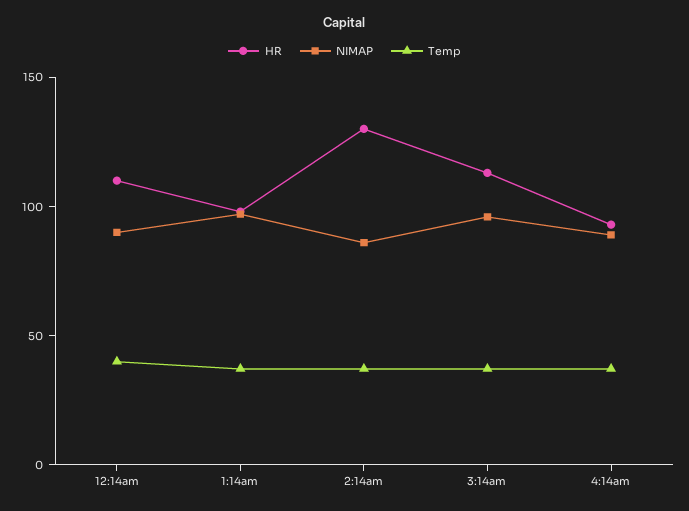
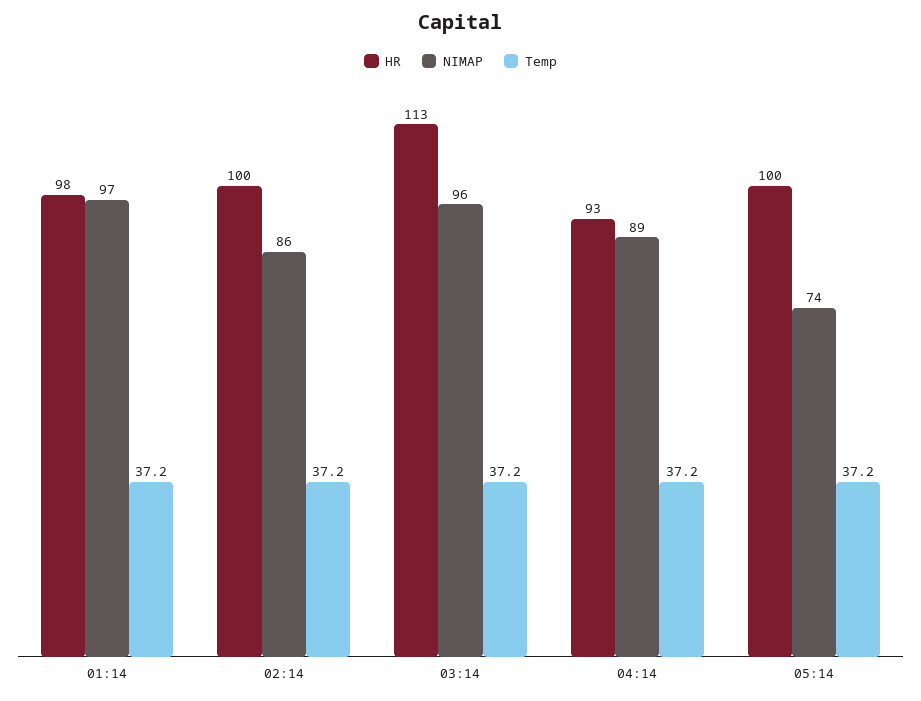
HR, 12:14am: 110 -> none
NIMAP, 12:14am: 90 -> none
Temp, 12:14am: 40 -> none
HR, 2:14am: 130 -> 100
HR, 05:14: none -> 100
NIMAP, 05:14: none -> 74
Temp, 05:14: none -> 37.2

